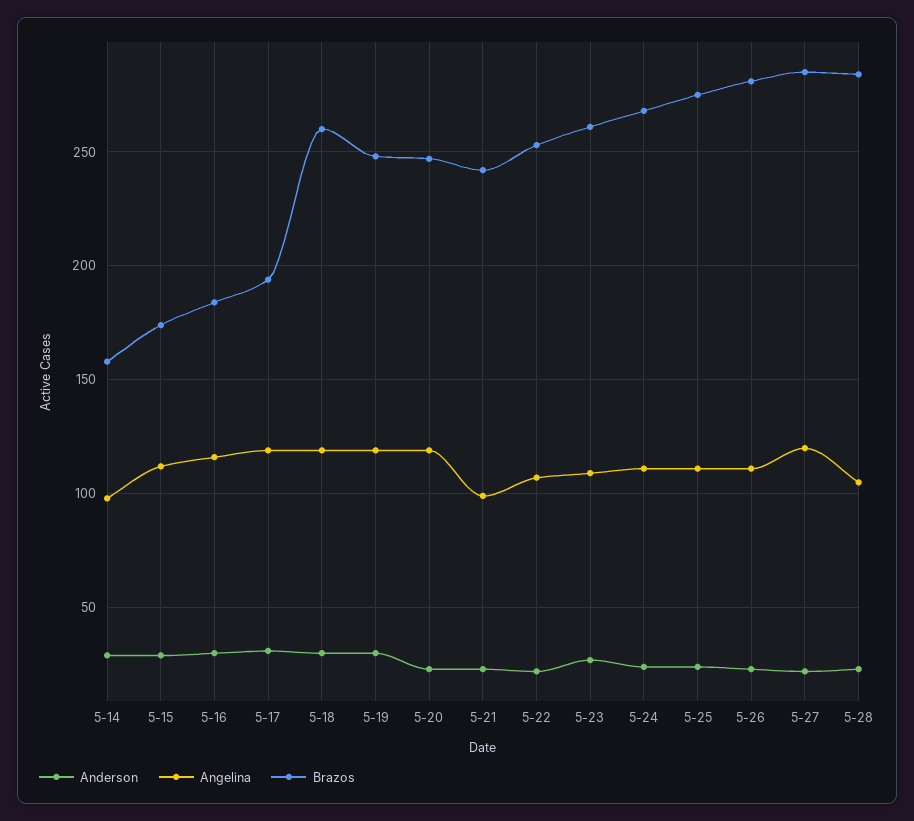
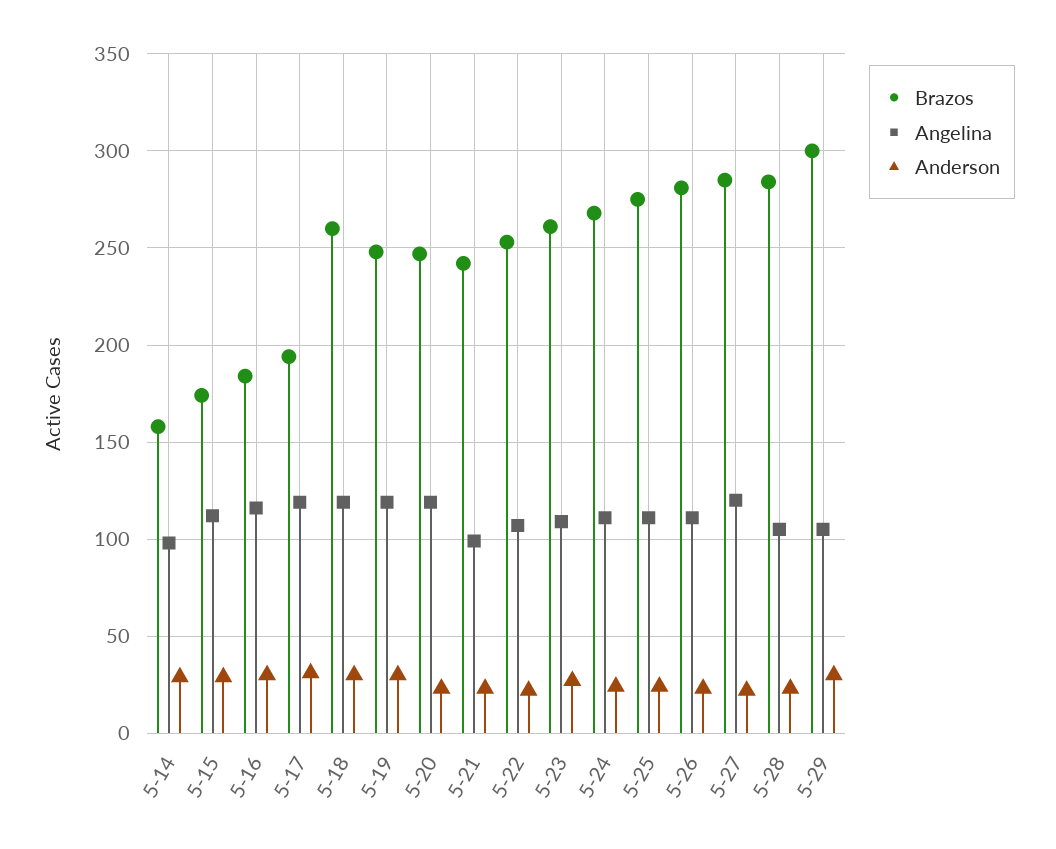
Brazos, 5-29: none -> 300
Angelina, 5-29: none -> 105
Anderson, 5-29: none -> 30

